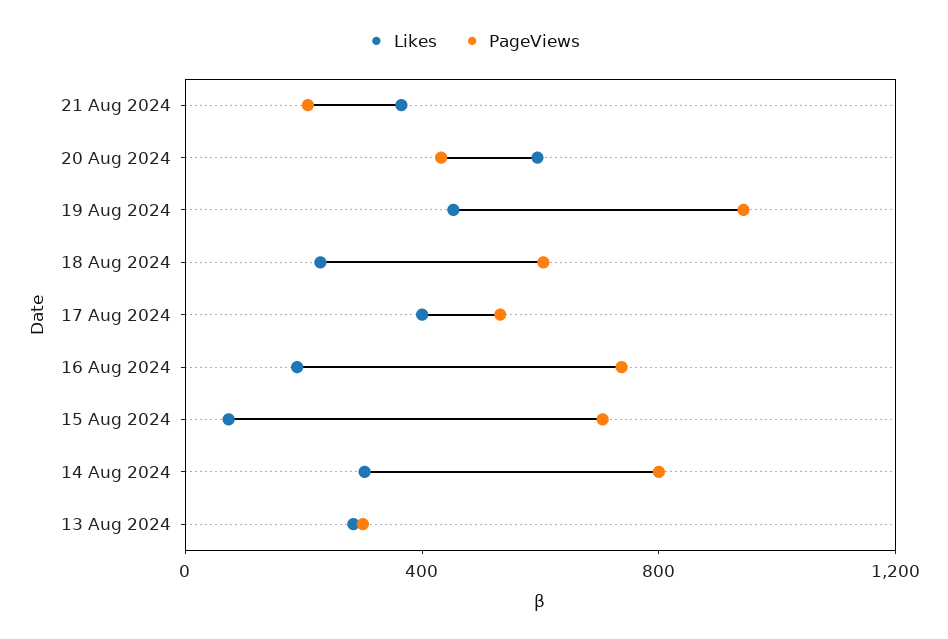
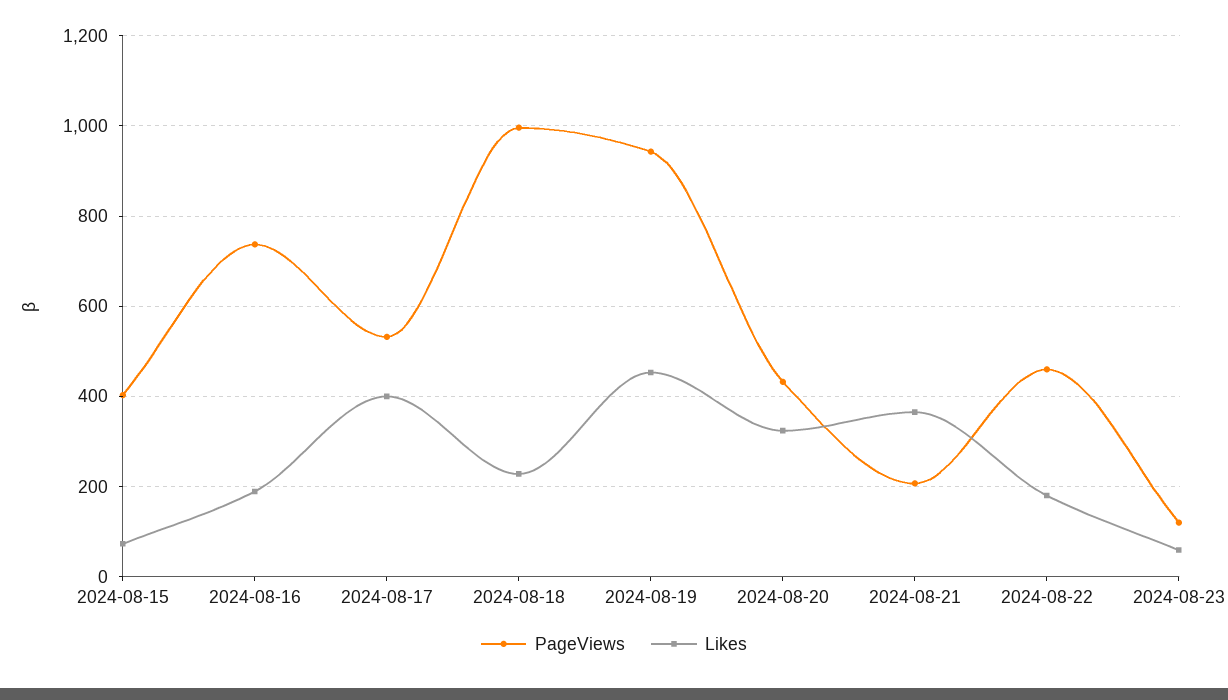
Likes, 20 Aug 2024: 600 -> 320
PageViews, 18 Aug 2024: 600 -> 1000
PageViews, 15 Aug 2024: 700 -> 400
Likes, 14 Aug 2024: 300 -> none
PageViews, 14 Aug 2024: 800 -> none
Likes, 13 Aug 2024: 300 -> none
PageViews, 13 Aug 2024: 300 -> none
PageViews, 2024-08-22: none -> 460
Likes, 2024-08-22: none -> 180
PageViews, 2024-08-23: none -> 120
Likes, 2024-08-23: none -> 60

